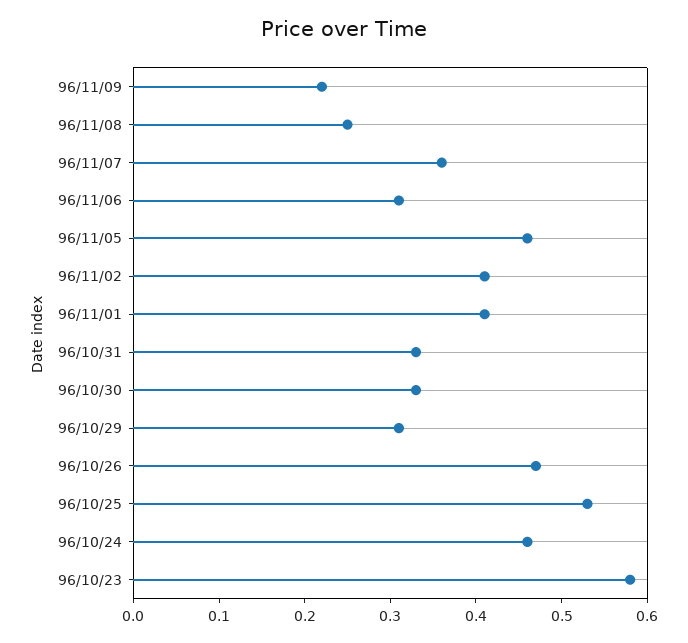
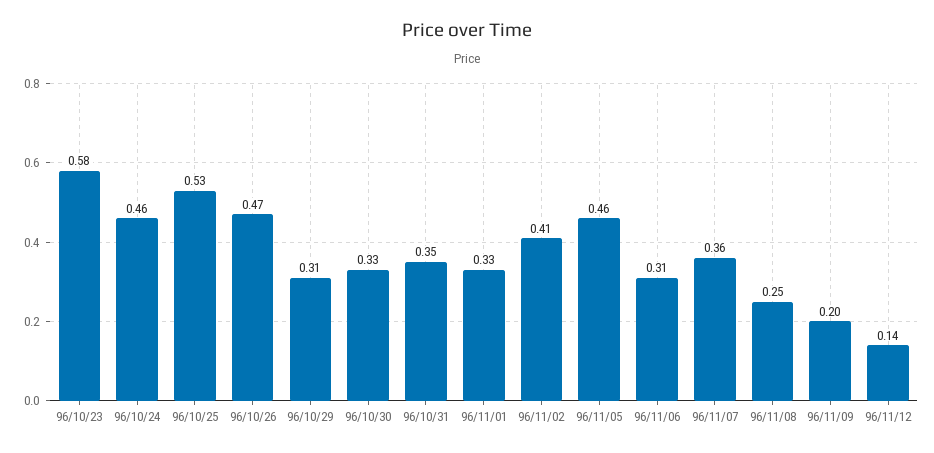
96/11/09: 0.22 -> 0.2
96/11/01: 0.41 -> 0.33
96/10/31: 0.33 -> 0.35
96/11/12: none -> 0.14

